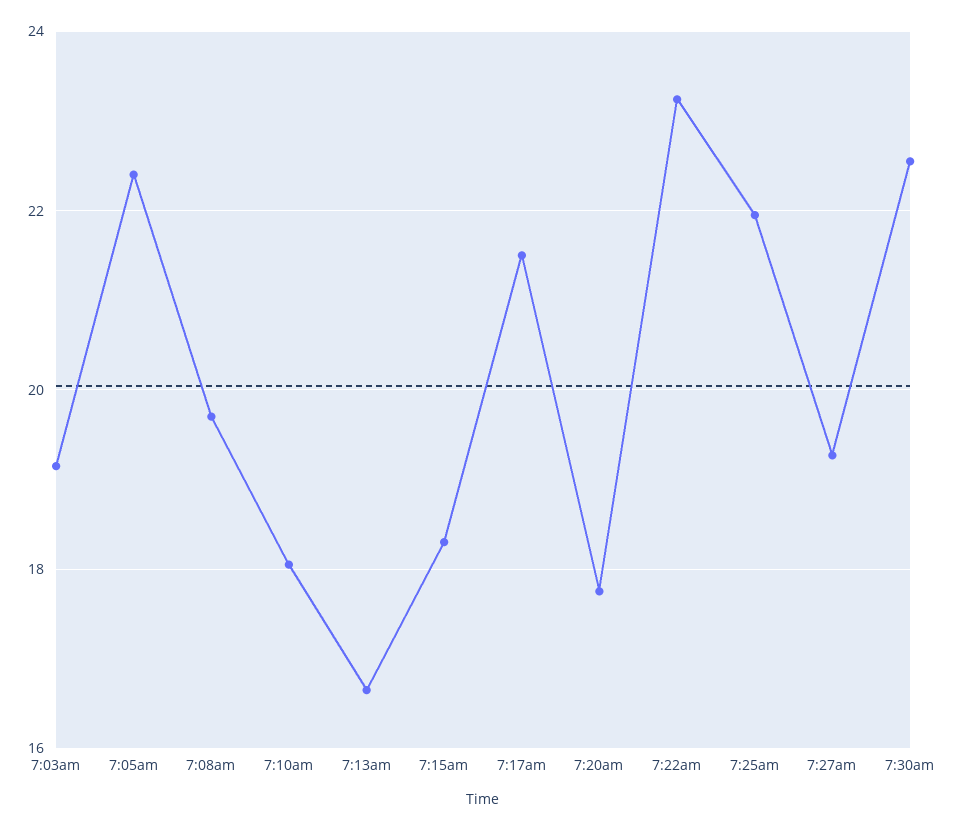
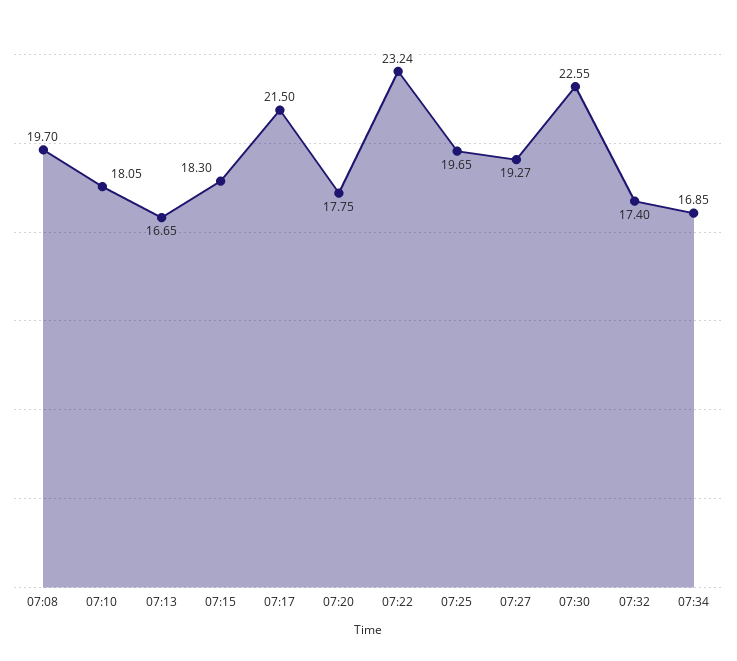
7:03am: 19.2 -> none
7:05am: 22.4 -> none
7:25am: 22 -> 19.65
07:32: none -> 17.4
07:34: none -> 16.85

